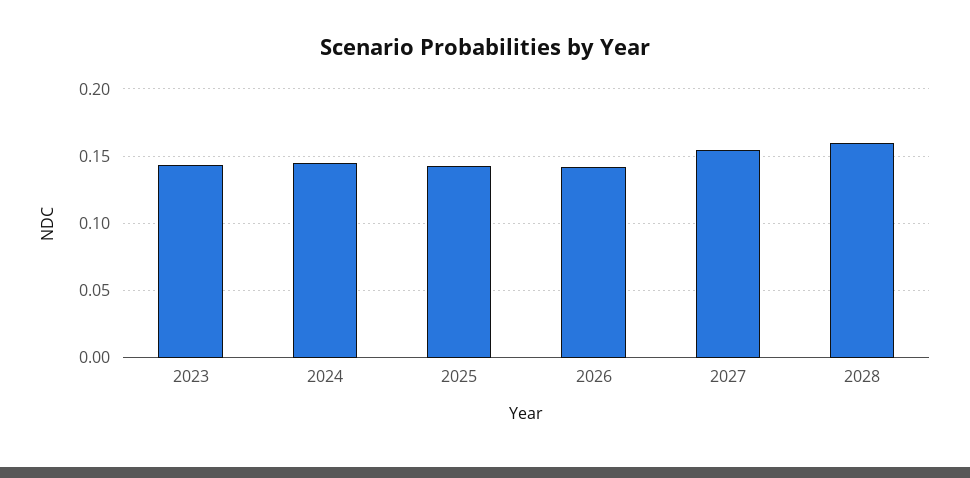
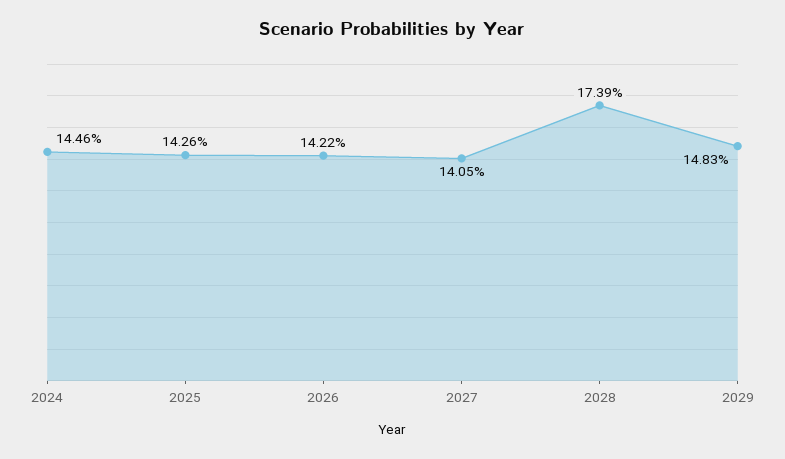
2023: 0.145 -> none
2027: 0.155 -> 0.1405
2028: 0.16 -> 0.1739
2029: none -> 0.1483

